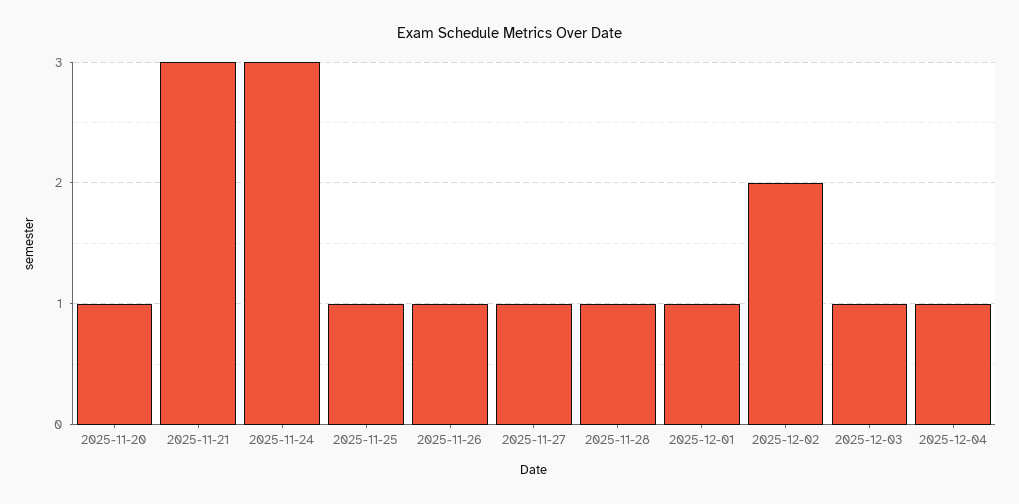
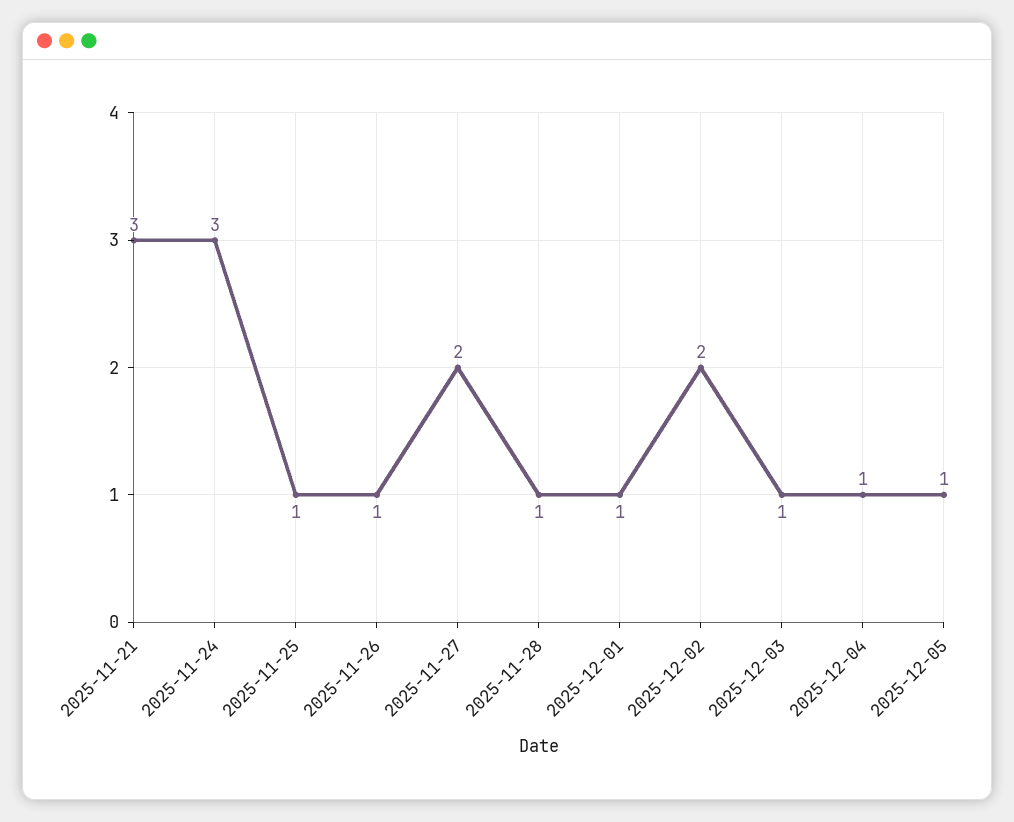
2025-11-20: 1 -> none
2025-11-27: 1 -> 2
2025-12-05: none -> 1

